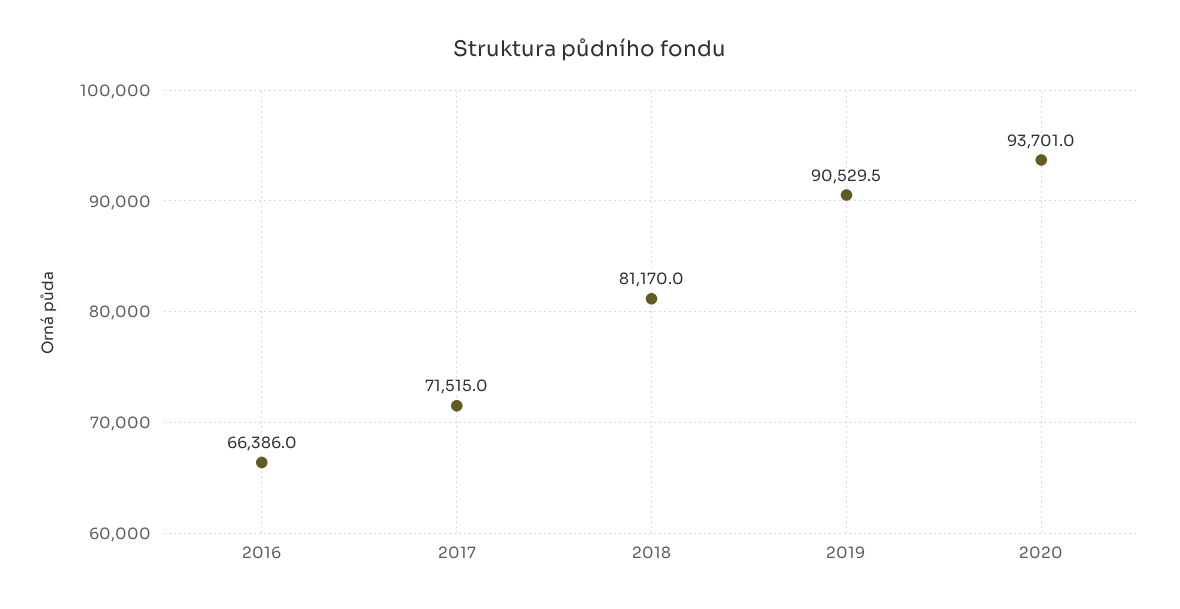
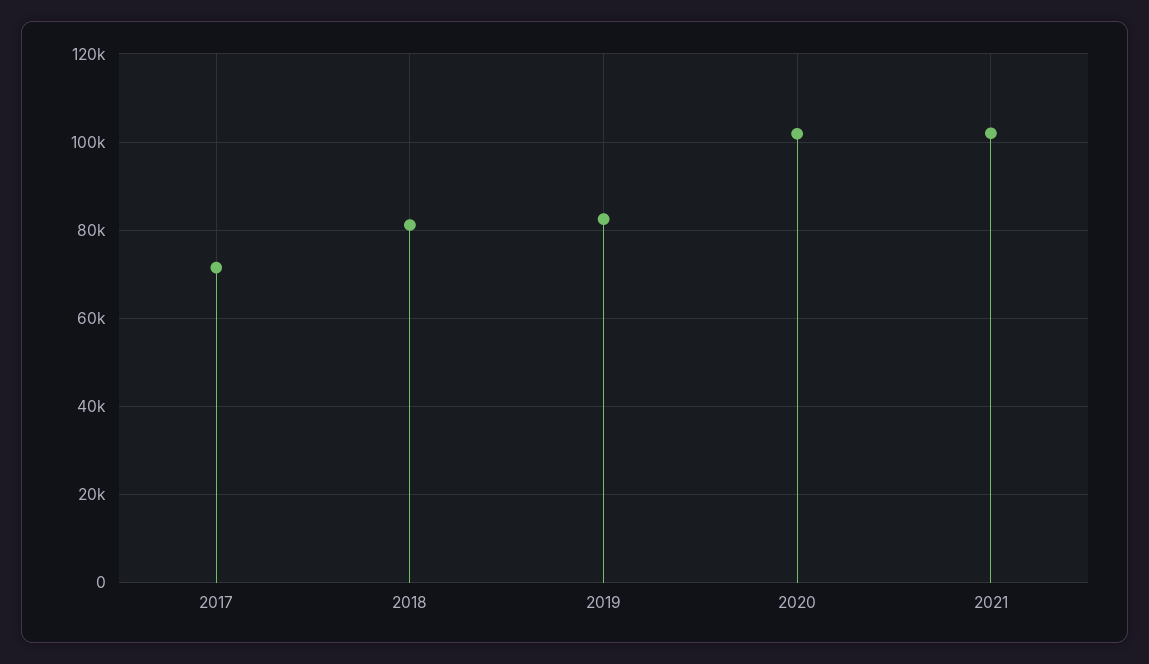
2016: 66386 -> none
2019: 90529.5 -> 82000
2020: 93701 -> 102000
2021: none -> 102000

